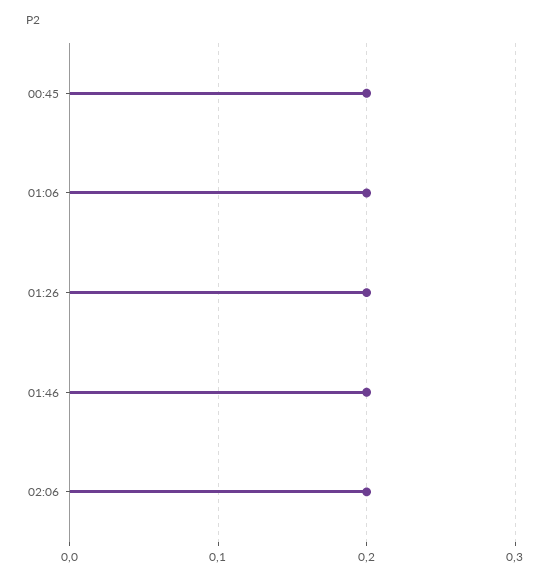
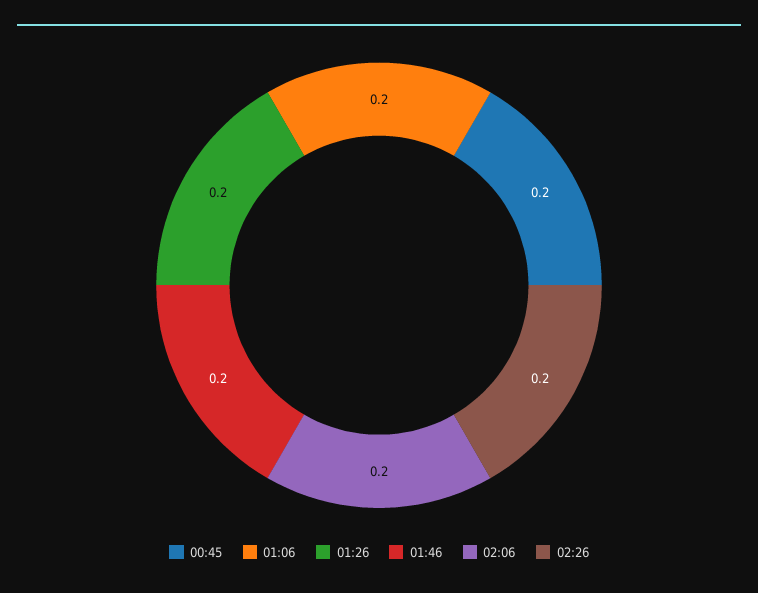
02:26: none -> 0.2

